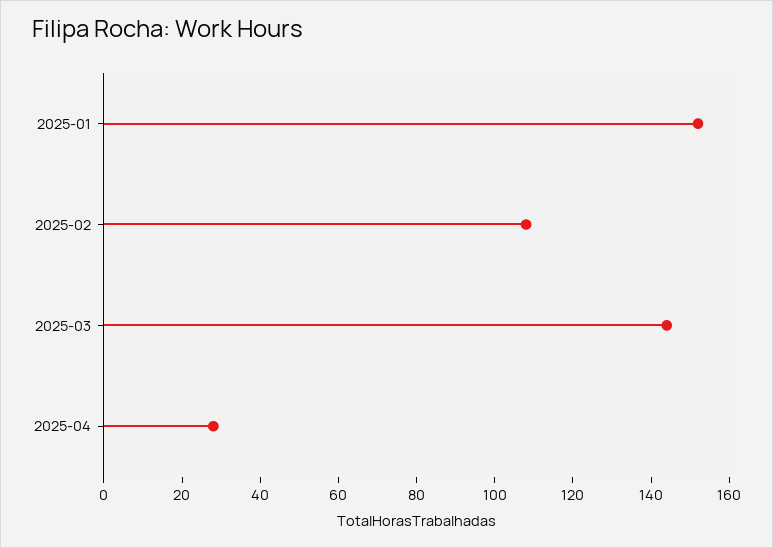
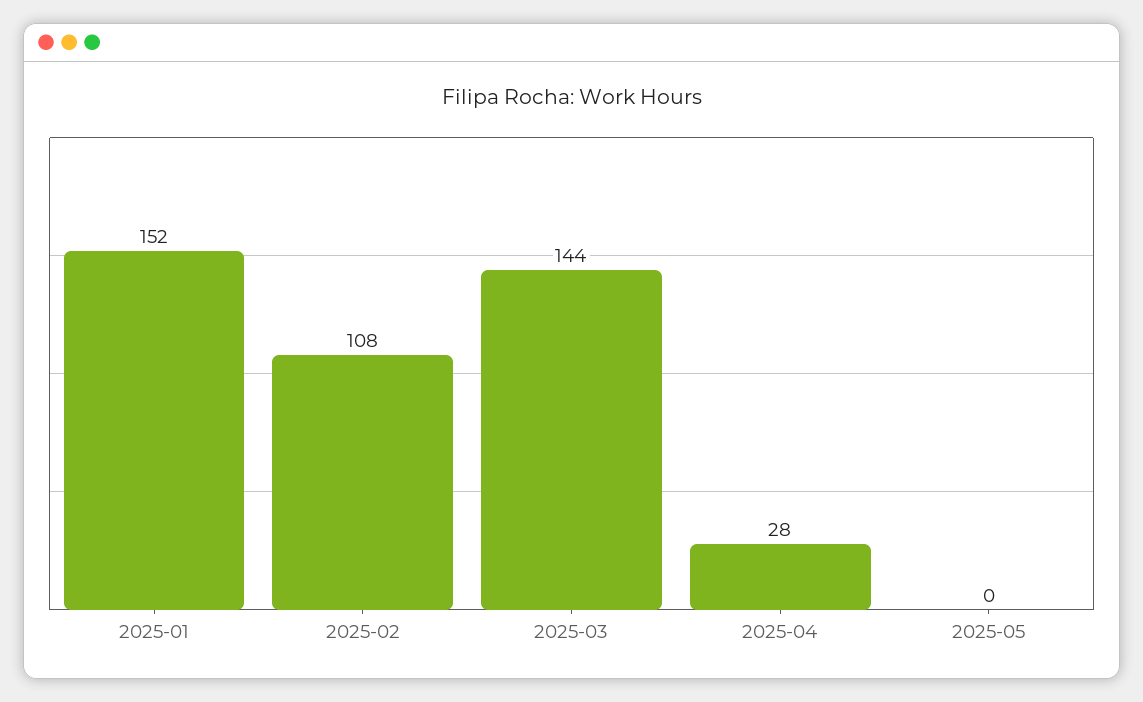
2025-05: none -> 0

